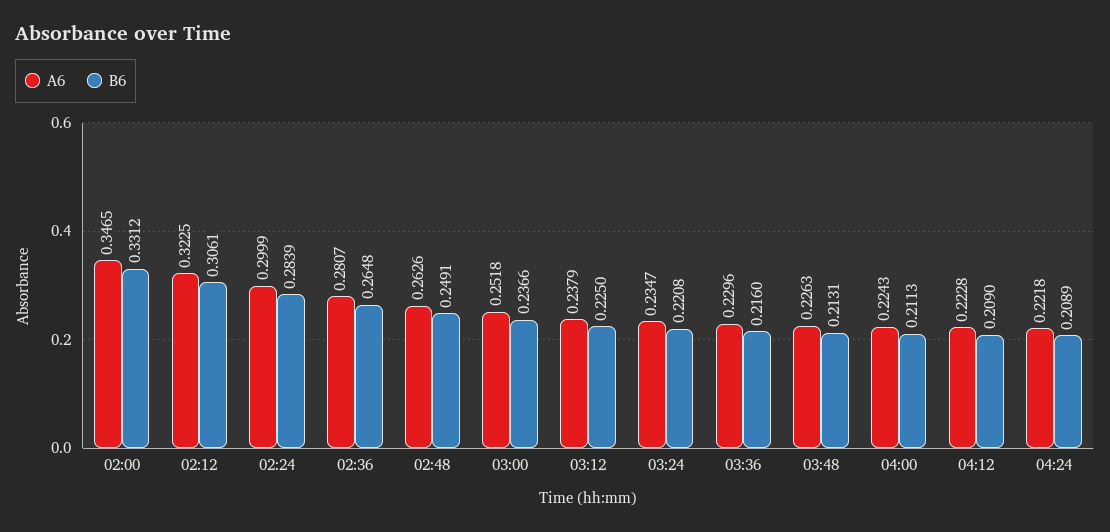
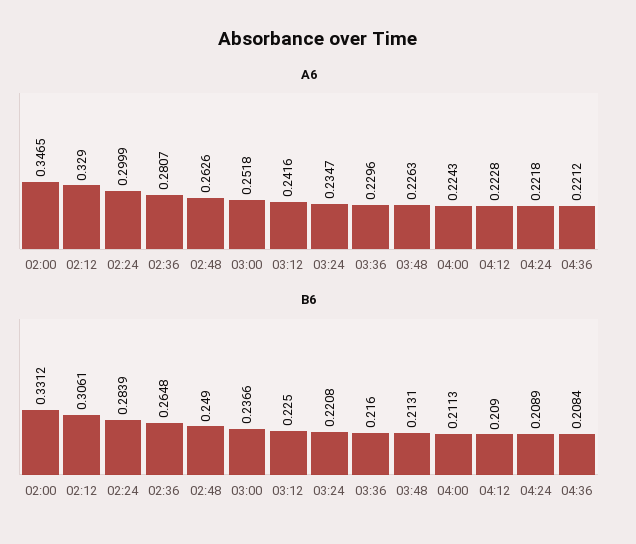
A6, 02:12: 0.3225 -> 0.329
B6, 02:48: 0.2491 -> 0.249
A6, 03:12: 0.2379 -> 0.2416
A6, 04:36: none -> 0.2212
B6, 04:36: none -> 0.2084

